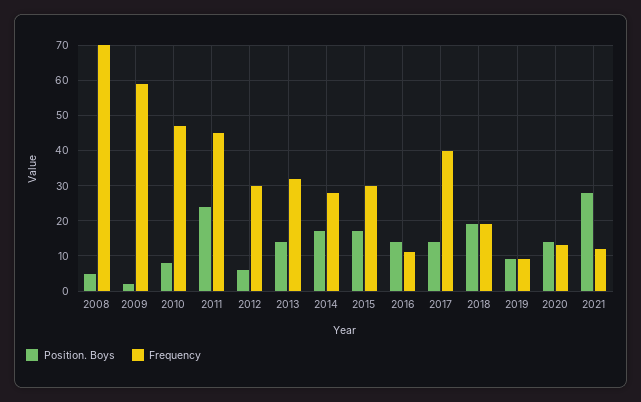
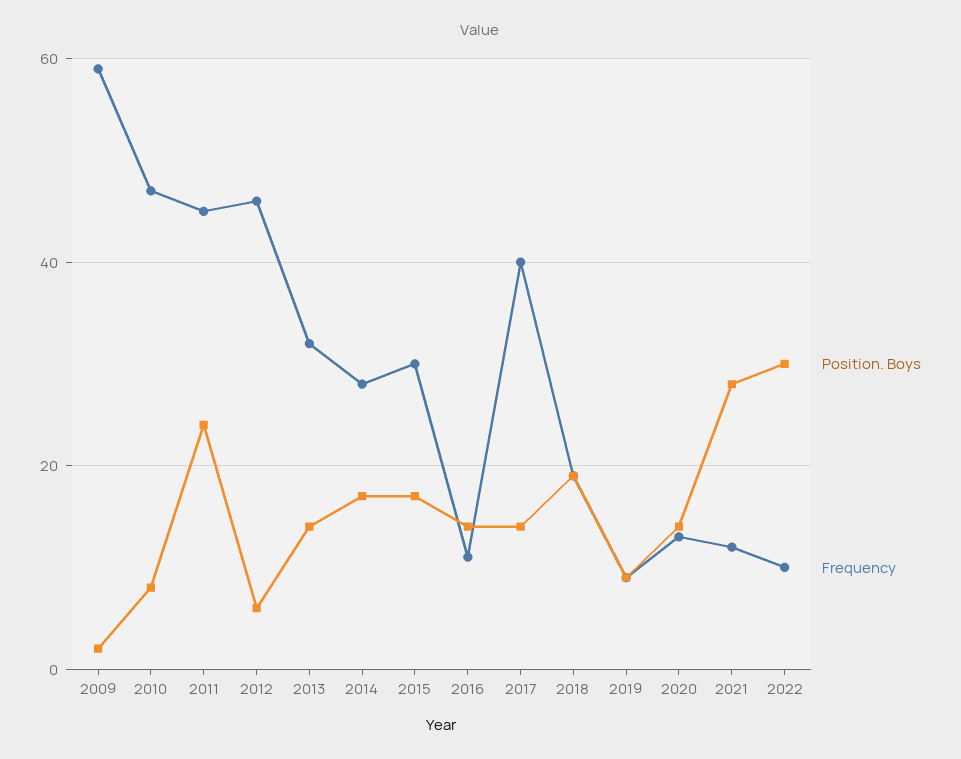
Position. Boys, 2008: 5 -> none
Frequency, 2008: 70 -> none
Frequency, 2012: 30 -> 45
Position. Boys, 2022: none -> 30
Frequency, 2022: none -> 10

